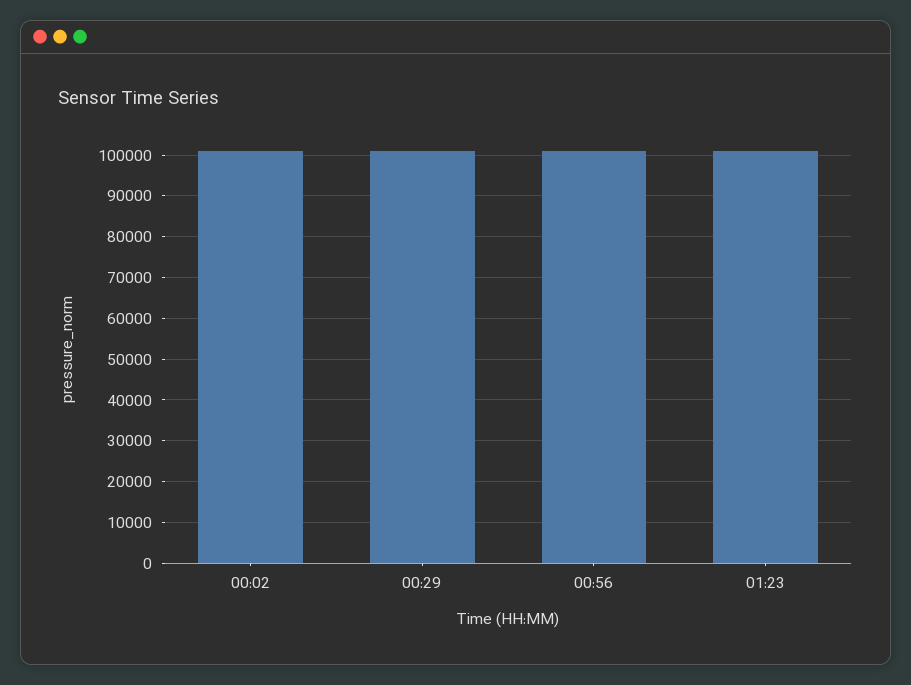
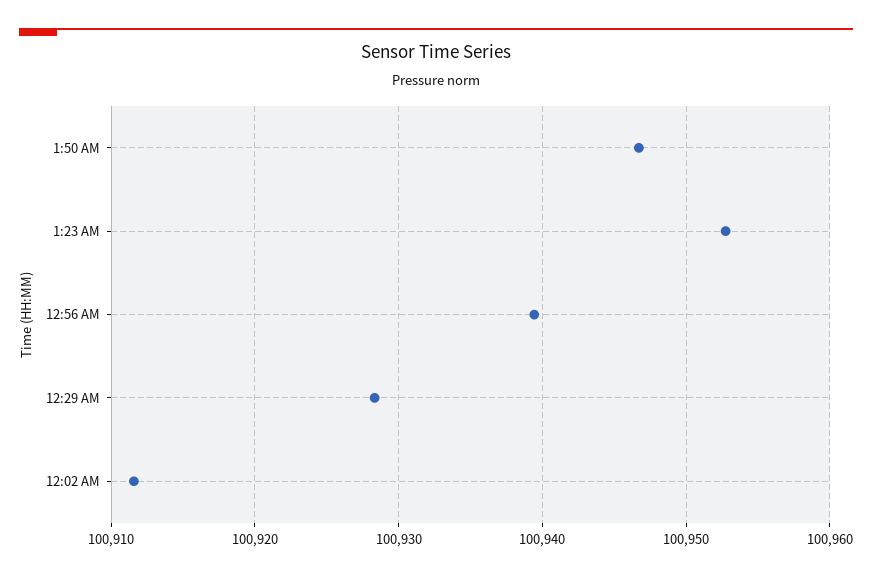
1:50 AM: none -> 100947

